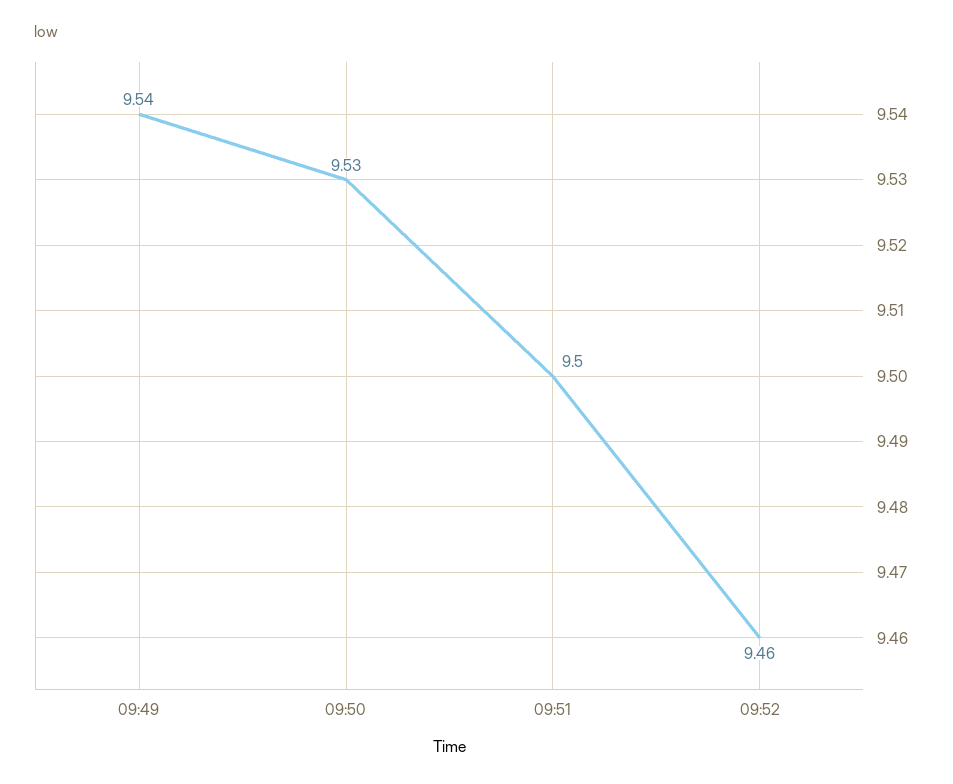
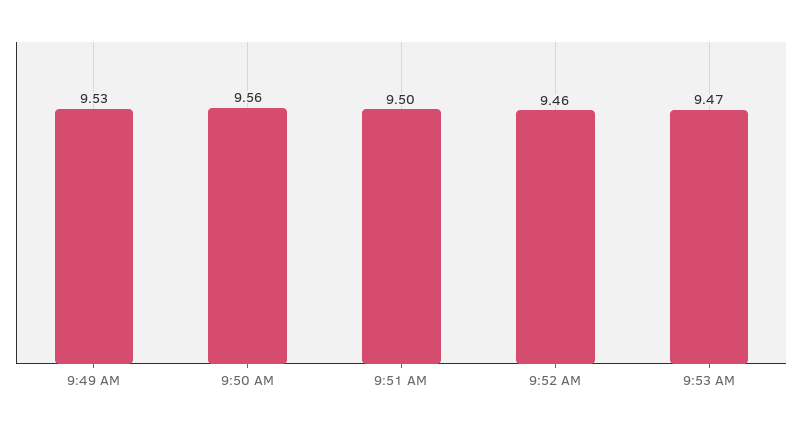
09:49: 9.54 -> 9.53
09:50: 9.53 -> 9.56
9:53 AM: none -> 9.47

